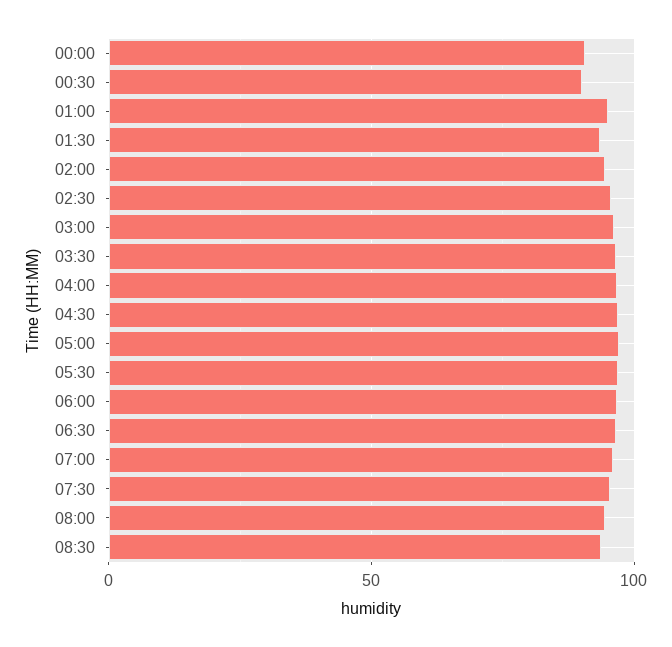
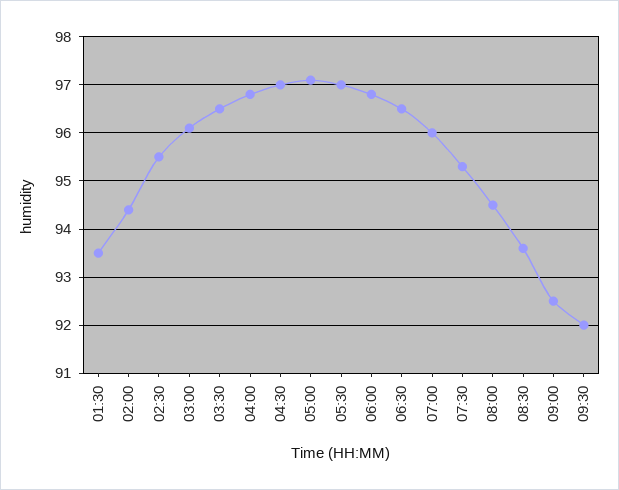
00:00: 90 -> none
00:30: 90 -> none
01:00: 95 -> none
09:00: none -> 92.5
09:30: none -> 92

